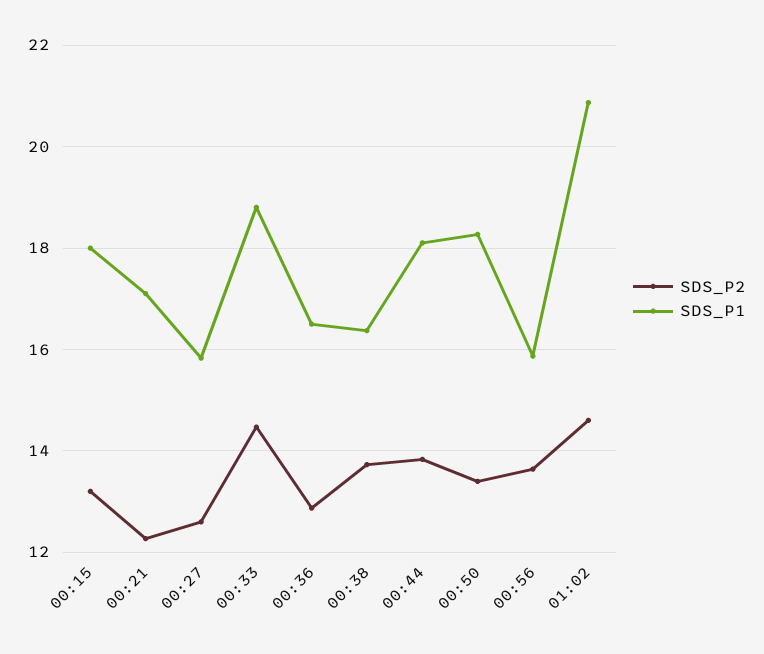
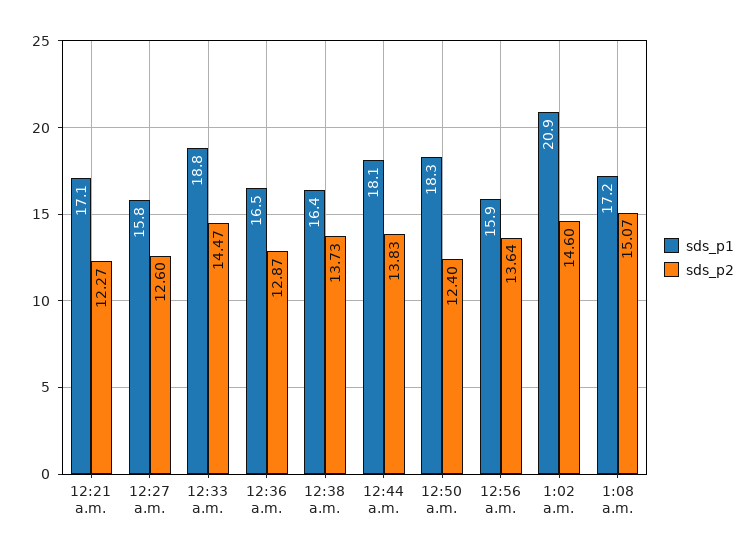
SDS_P2, 00:15: 13.2 -> none
SDS_P1, 00:15: 18 -> none
SDS_P2, 00:50: 13.4 -> 12.4
SDS_P1, 1:08 a.m.: none -> 17.2
SDS_P2, 1:08 a.m.: none -> 15.07

